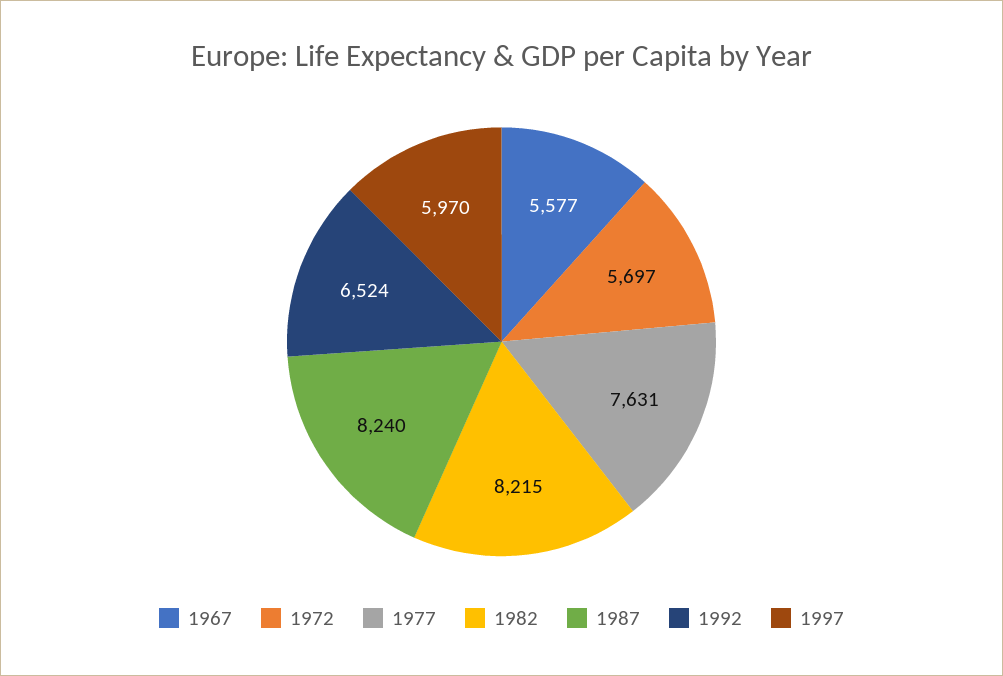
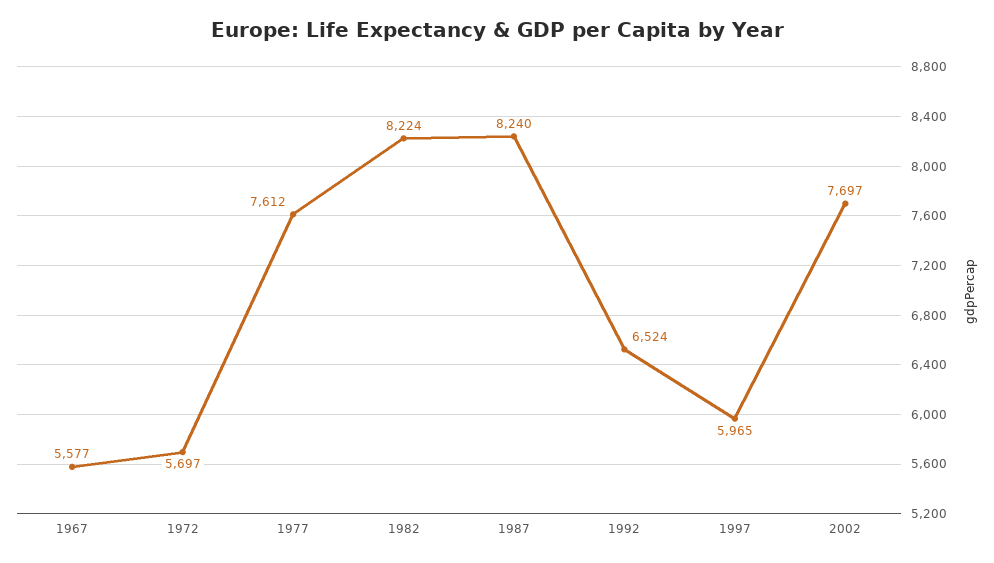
1977: 7631 -> 7612
1982: 8215 -> 8224
1997: 5970 -> 5965
2002: none -> 7697

